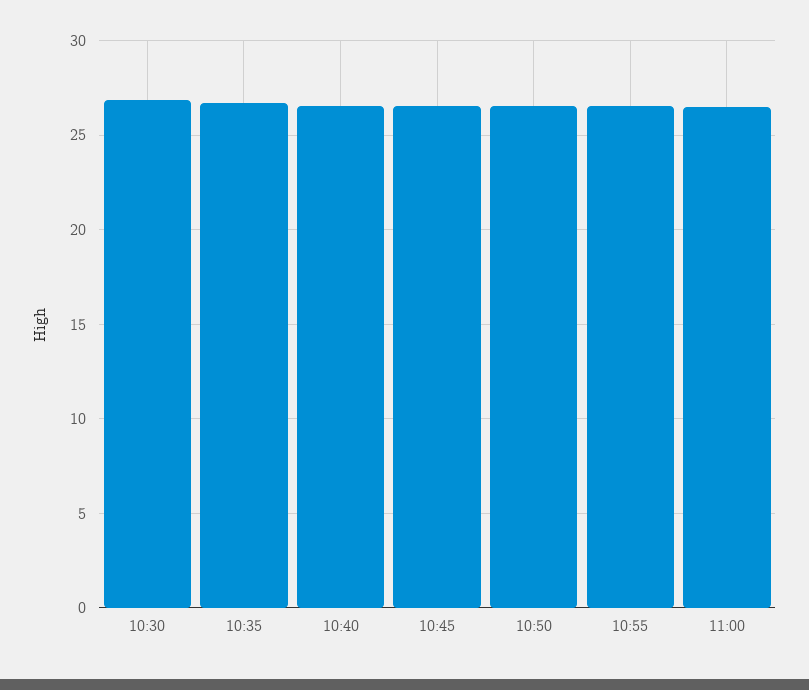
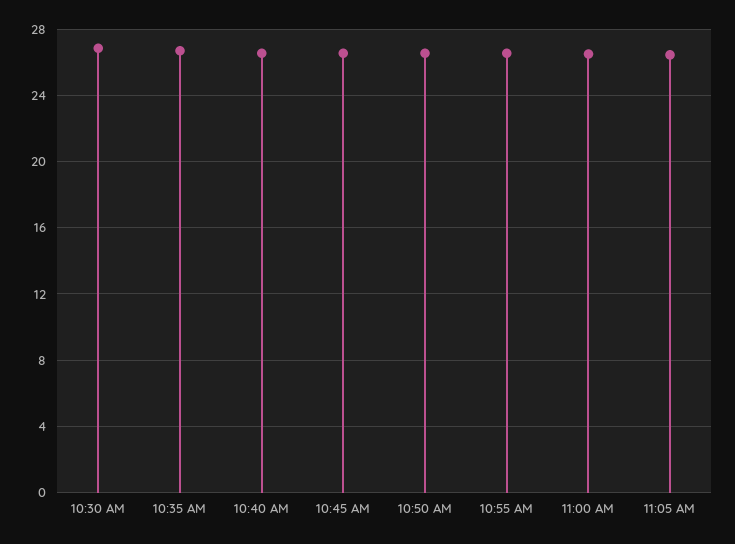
11:05 AM: none -> 26.5

